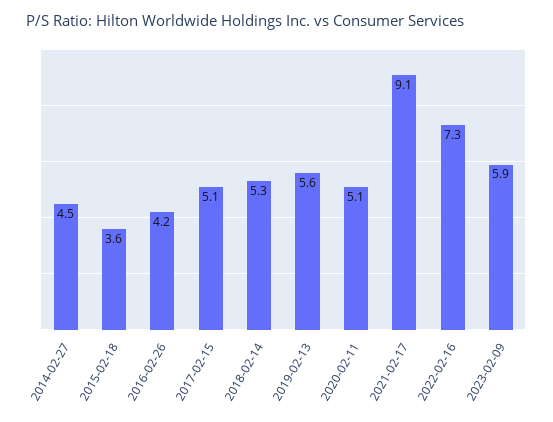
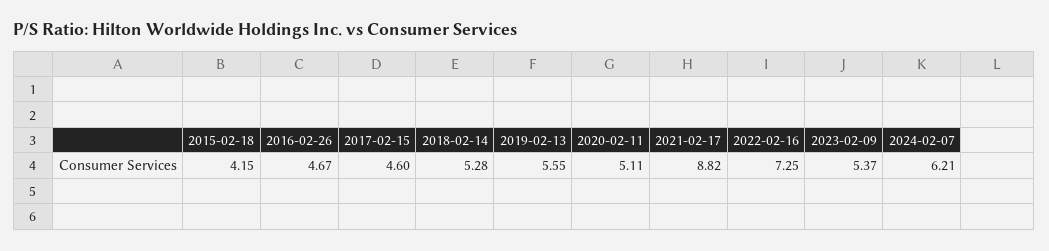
2014-02-27: 4.5 -> none
2015-02-18: 3.6 -> 4.15
2016-02-26: 4.2 -> 4.67
2017-02-15: 5.1 -> 4.6
2021-02-17: 9.1 -> 8.82
2023-02-09: 5.9 -> 5.37
2024-02-07: none -> 6.21

